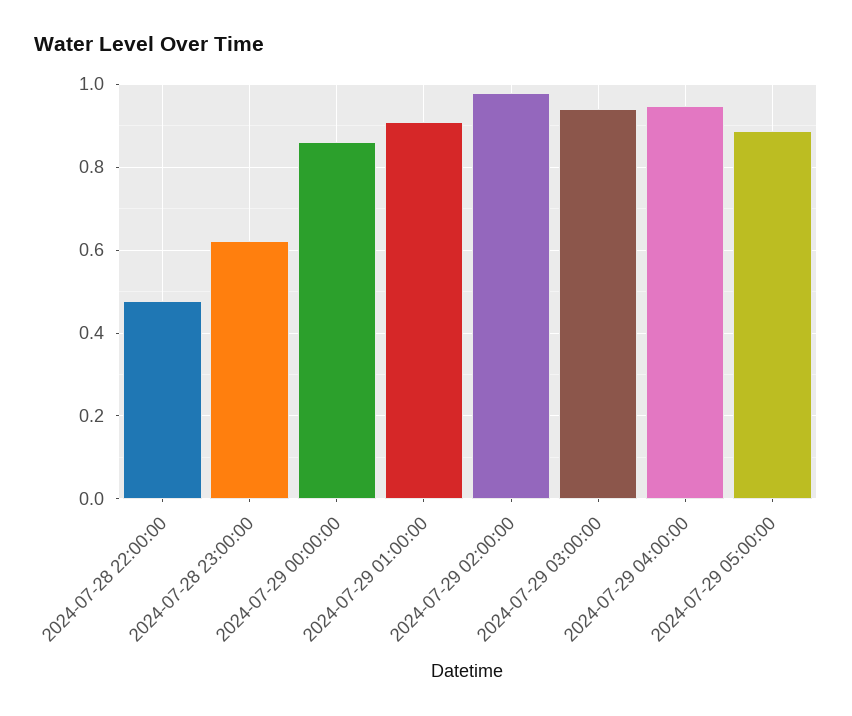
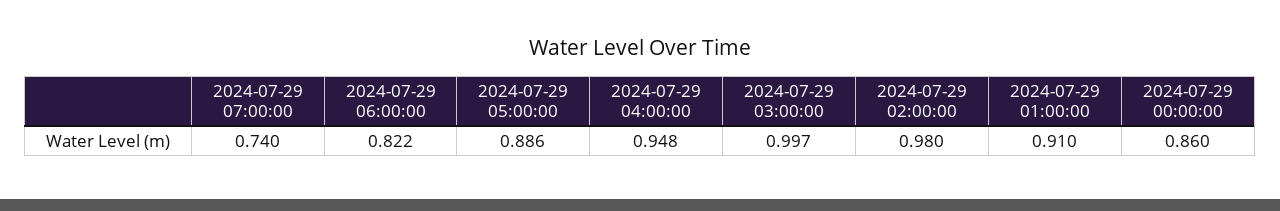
2024-07-28 22:00:00: 0.48 -> none
2024-07-28 23:00:00: 0.62 -> none
2024-07-29 03:00:00: 0.94 -> 0.997
2024-07-29 07:00:00: none -> 0.74
2024-07-29 06:00:00: none -> 0.822

